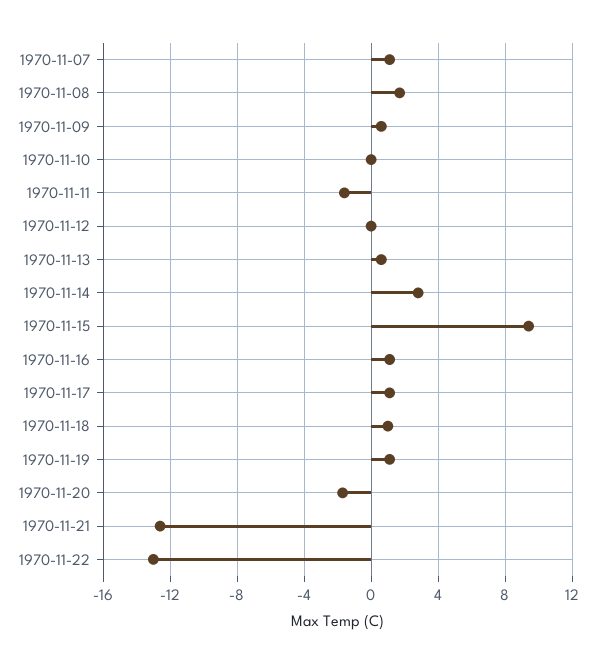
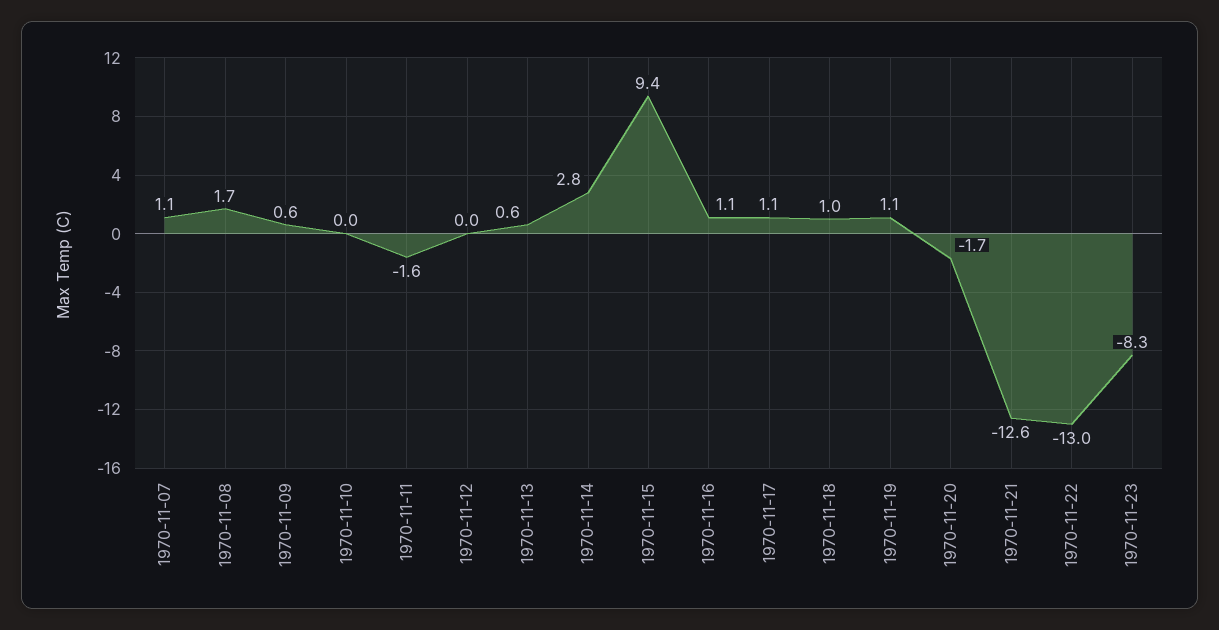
1970-11-23: none -> -8.3

